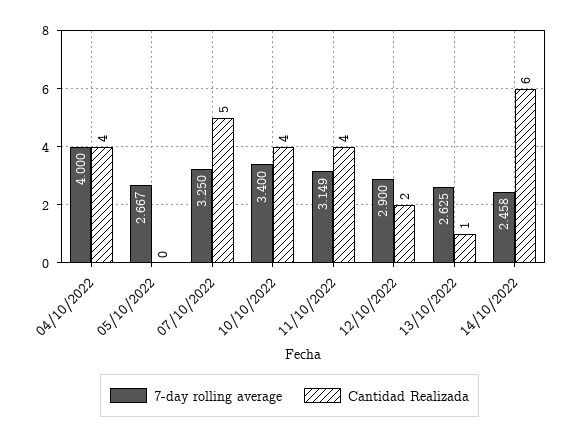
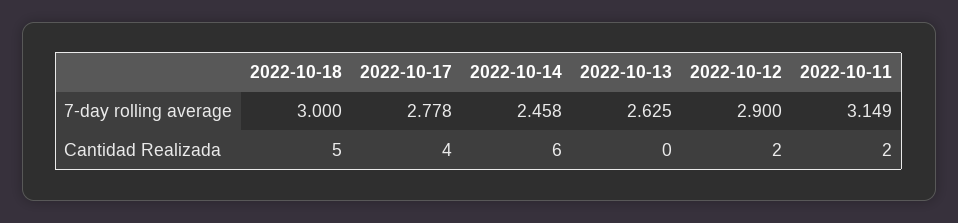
7-day rolling average, 04/10/2022: 4 -> none
Cantidad Realizada, 04/10/2022: 4 -> none
7-day rolling average, 05/10/2022: 2.667 -> none
Cantidad Realizada, 05/10/2022: 0 -> none
7-day rolling average, 07/10/2022: 3.25 -> none
Cantidad Realizada, 07/10/2022: 5 -> none
7-day rolling average, 10/10/2022: 3.4 -> none
Cantidad Realizada, 10/10/2022: 4 -> none
Cantidad Realizada, 11/10/2022: 4 -> 2
Cantidad Realizada, 13/10/2022: 1 -> 0
7-day rolling average, 2022-10-18: none -> 3
7-day rolling average, 2022-10-17: none -> 2.778
Cantidad Realizada, 2022-10-18: none -> 5
Cantidad Realizada, 2022-10-17: none -> 4

